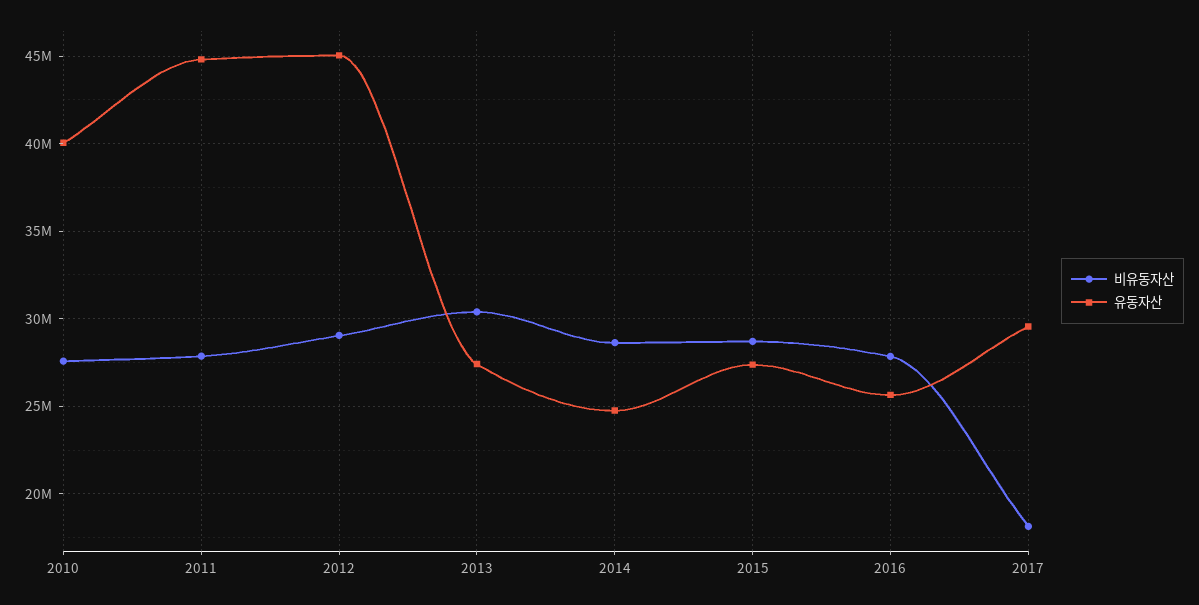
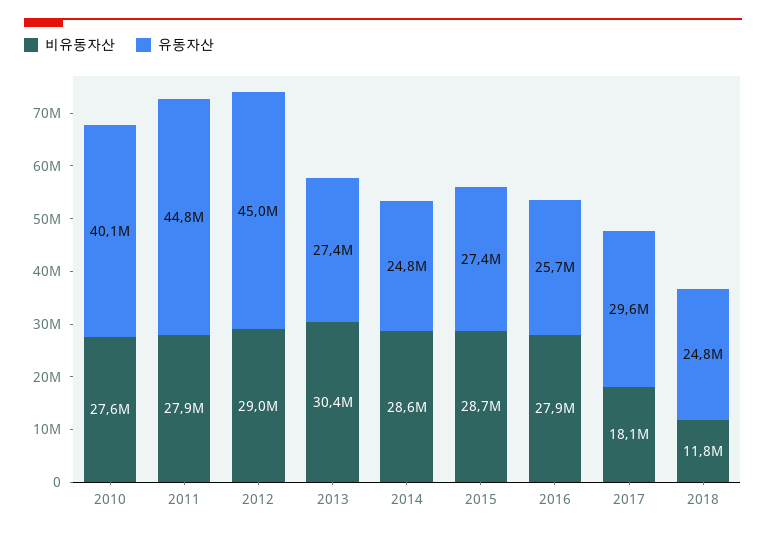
비유동자산, 2018: none -> 11800000
유동자산, 2018: none -> 24800000

